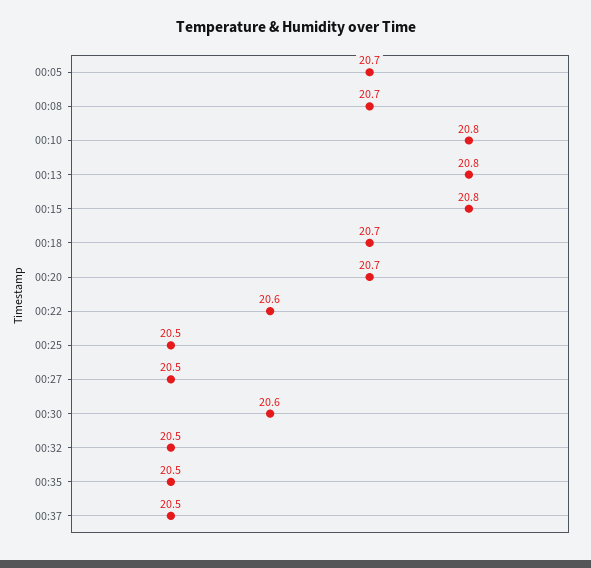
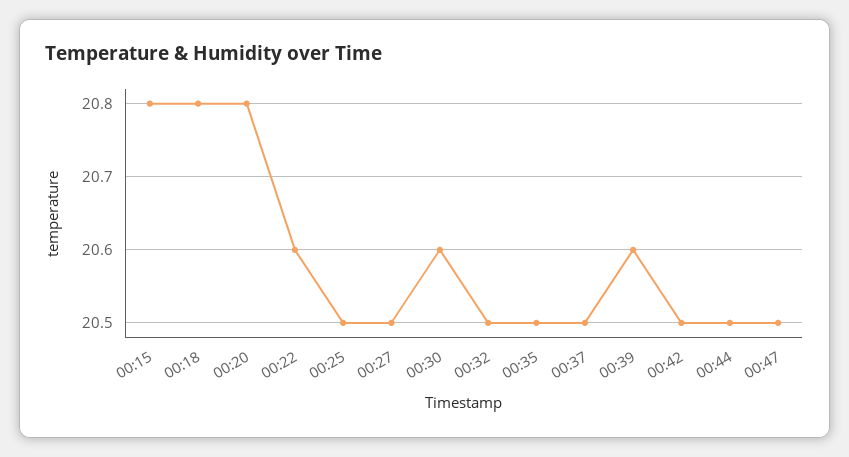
00:05: 20.7 -> none
00:08: 20.7 -> none
00:10: 20.8 -> none
00:13: 20.8 -> none
00:18: 20.7 -> 20.8
00:20: 20.7 -> 20.8
00:39: none -> 20.6
00:42: none -> 20.5
00:44: none -> 20.5
00:47: none -> 20.5

